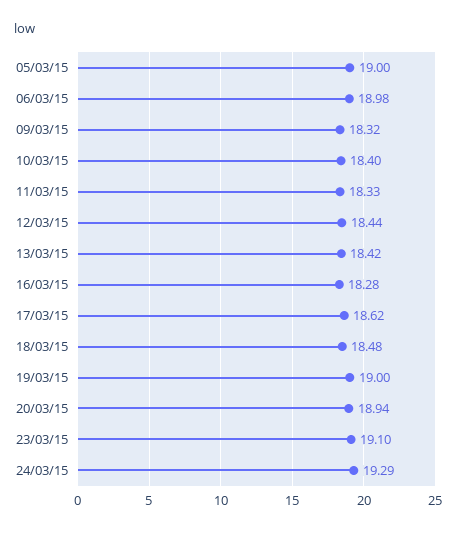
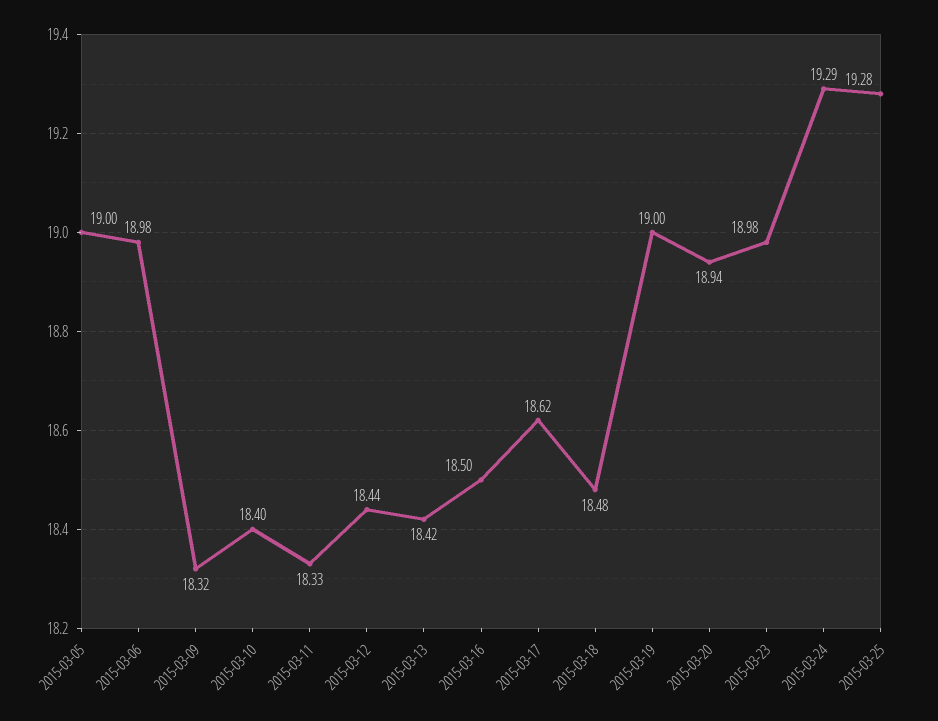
16/03/15: 18.28 -> 18.5
23/03/15: 19.1 -> 18.98
2015-03-25: none -> 19.28

